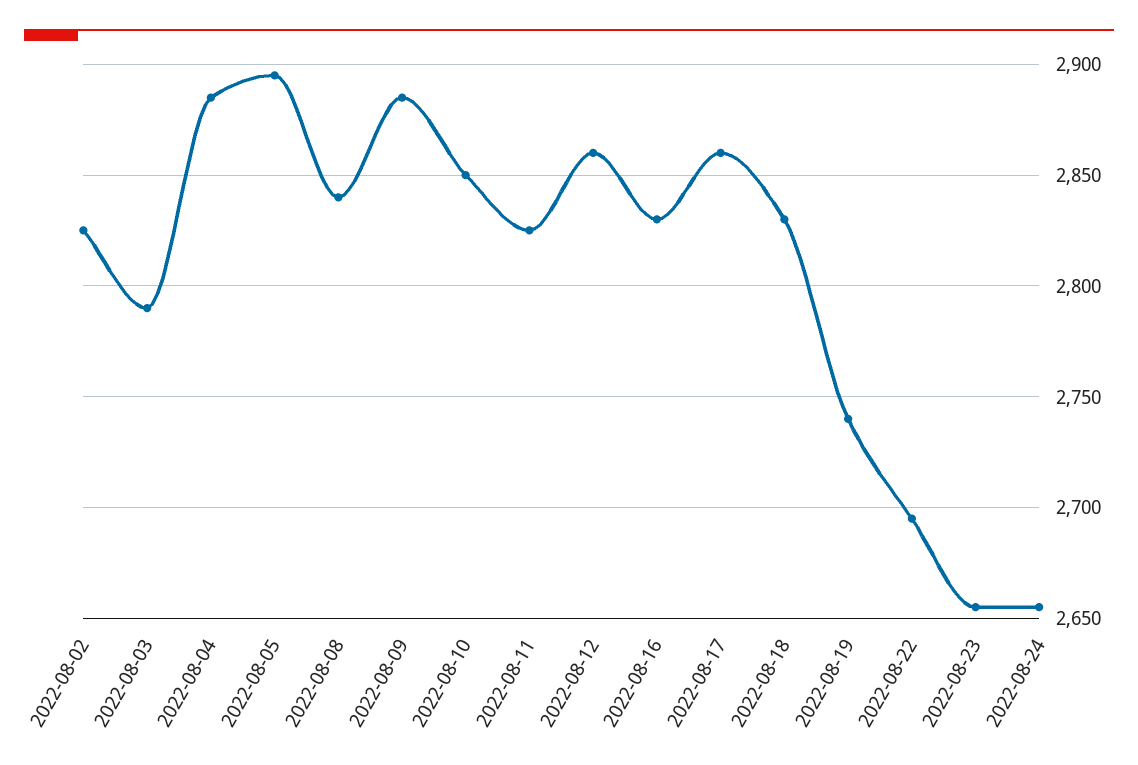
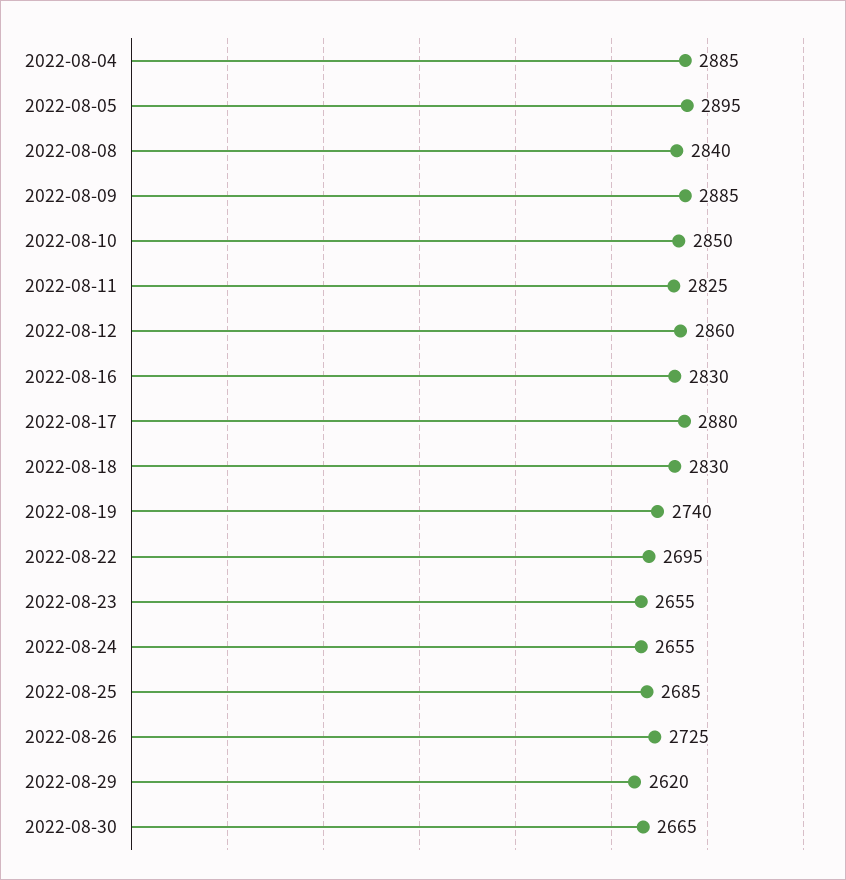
2022-08-02: 2825 -> none
2022-08-03: 2790 -> none
2022-08-17: 2860 -> 2880
2022-08-25: none -> 2685
2022-08-26: none -> 2725
2022-08-29: none -> 2620
2022-08-30: none -> 2665

